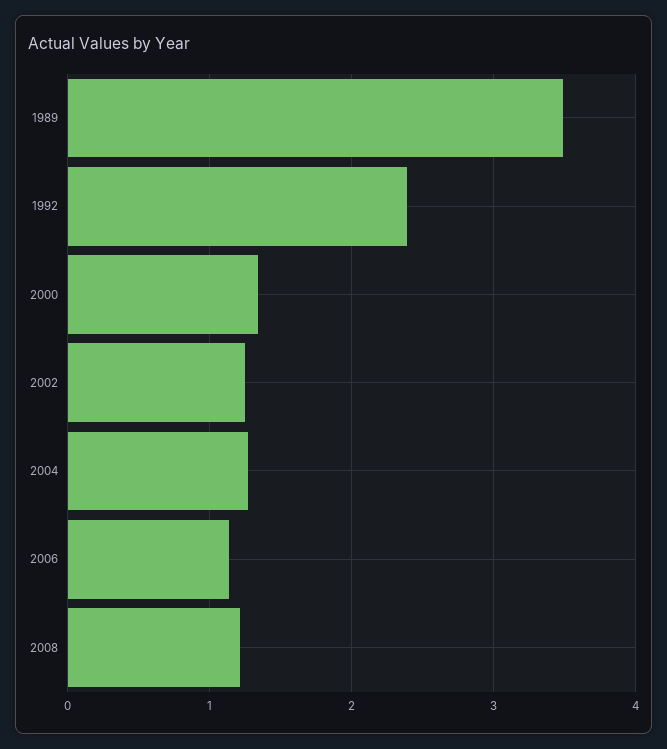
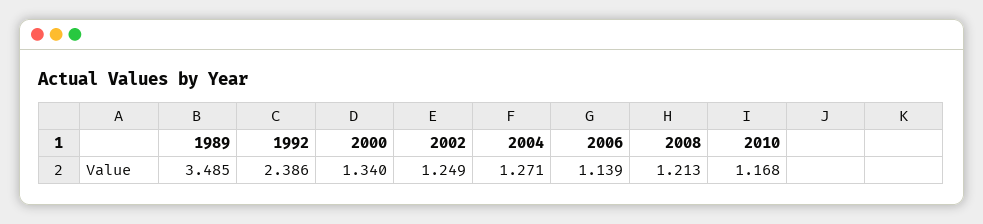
2010: none -> 1.168

